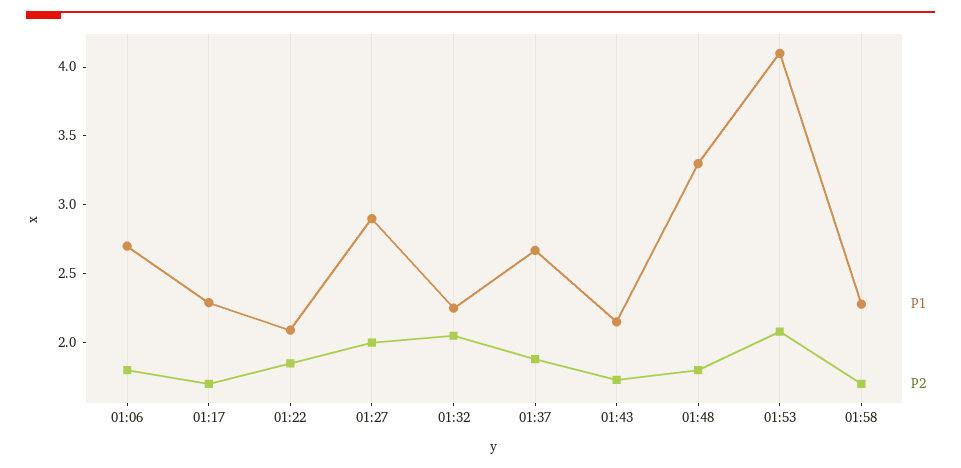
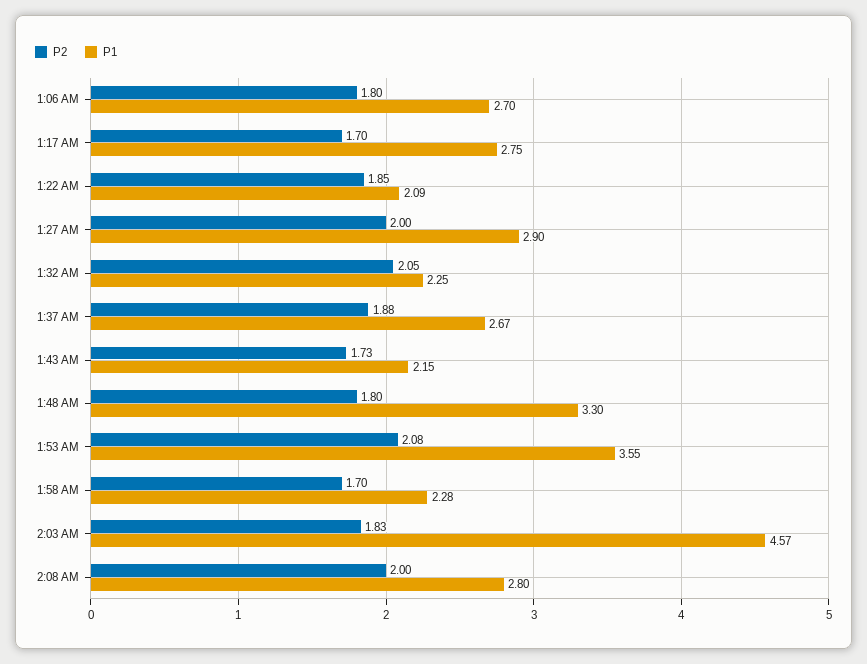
P1, 01:17: 2.3 -> 2.75
P1, 01:53: 4.1 -> 3.55
P2, 2:03 AM: none -> 1.83
P1, 2:03 AM: none -> 4.57
P2, 2:08 AM: none -> 2
P1, 2:08 AM: none -> 2.8

